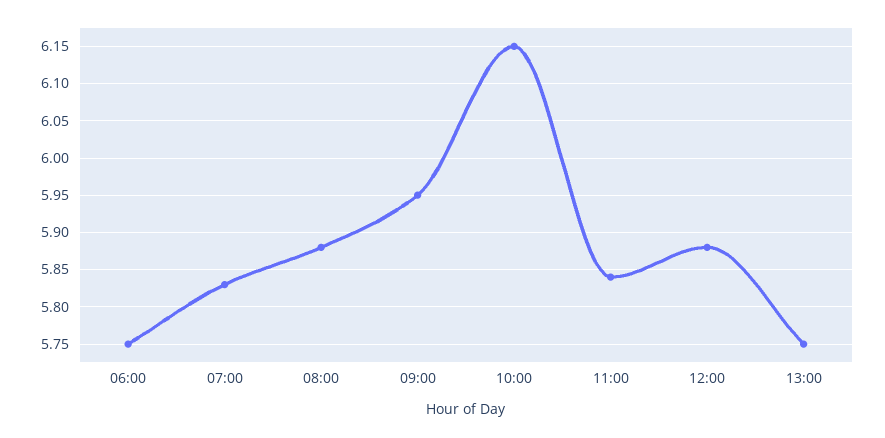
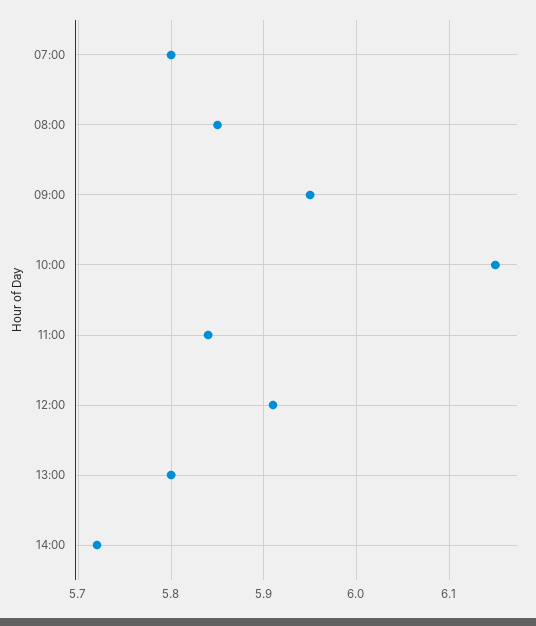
06:00: 5.75 -> none
07:00: 5.83 -> 5.8
08:00: 5.88 -> 5.85
12:00: 5.88 -> 5.91
13:00: 5.75 -> 5.8
14:00: none -> 5.72

